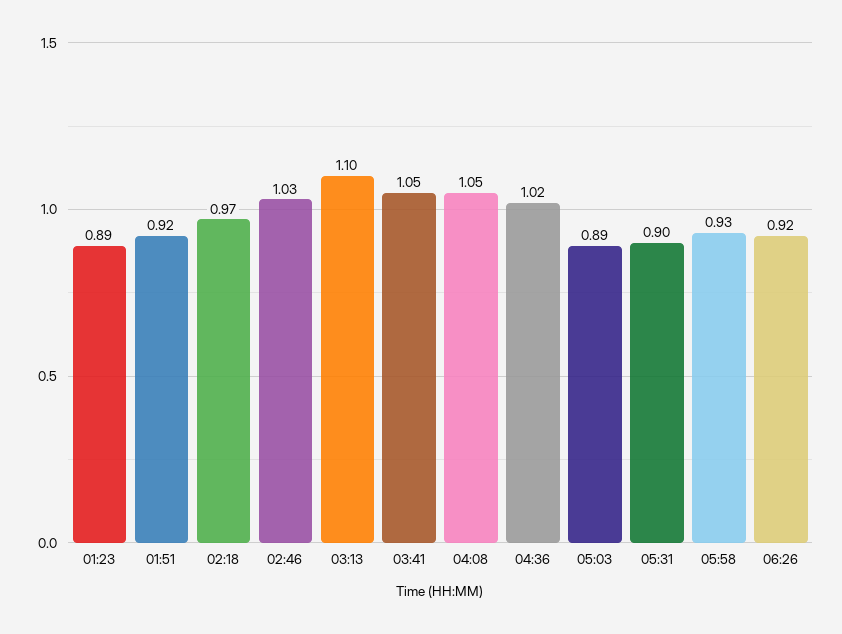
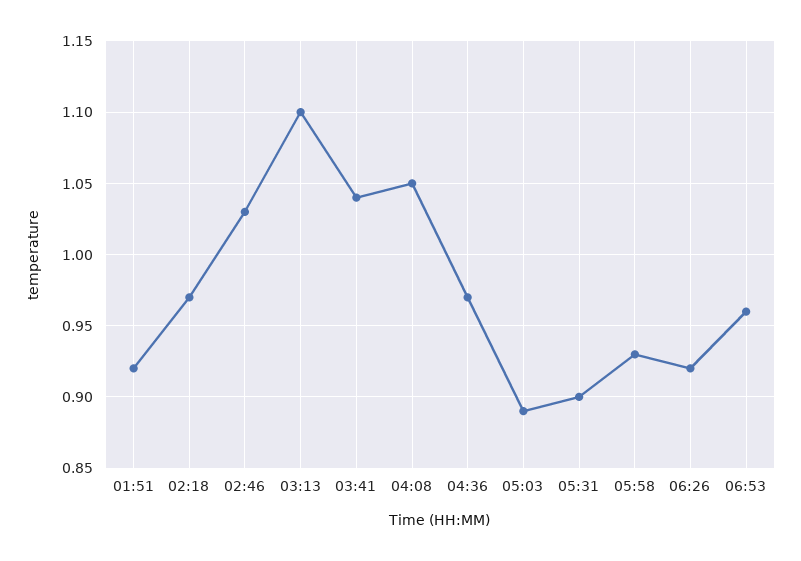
01:23: 0.89 -> none
03:41: 1.05 -> 1.04
04:36: 1.02 -> 0.97
06:53: none -> 0.96

